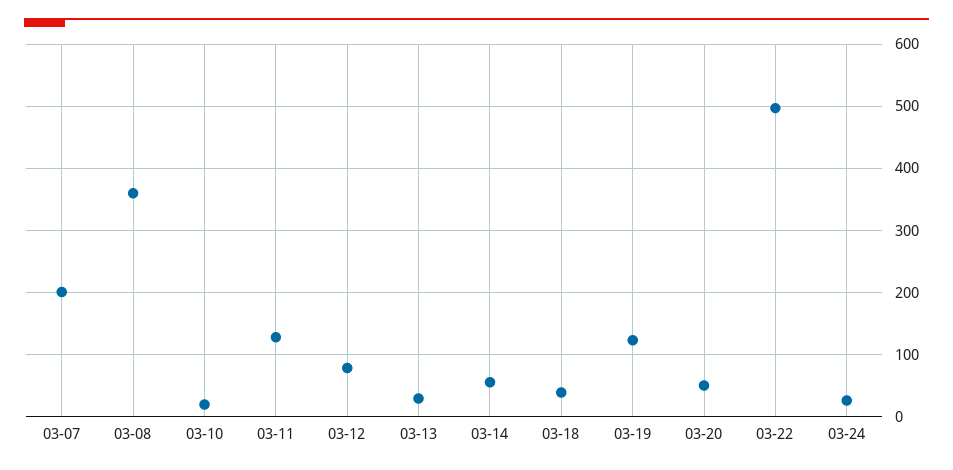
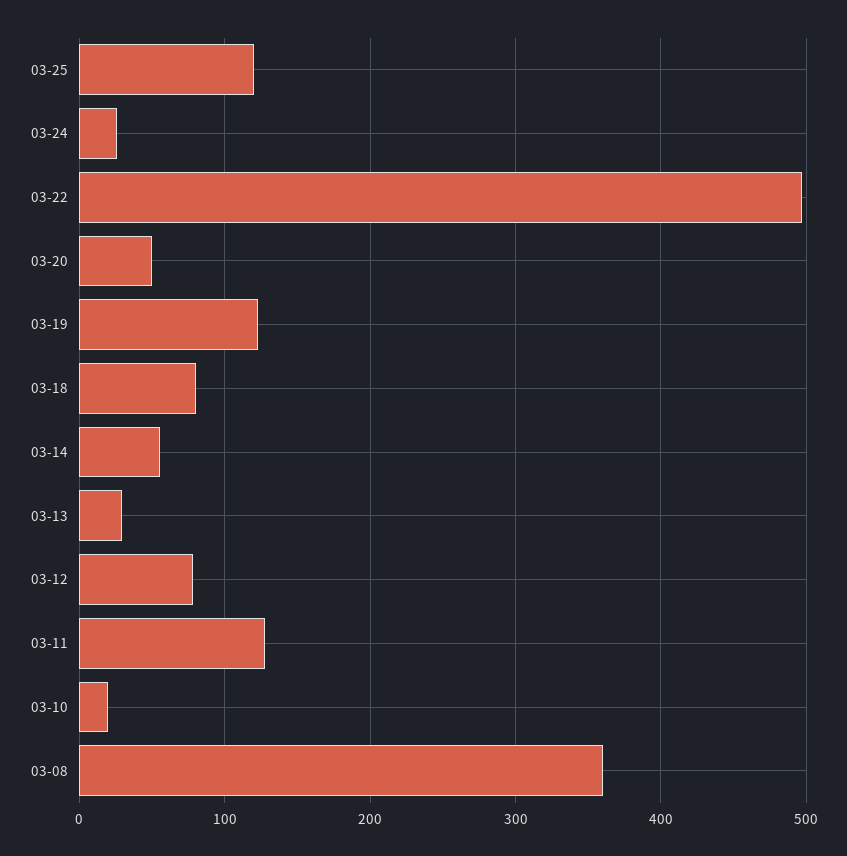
03-07: 200 -> none
03-18: 40 -> 80
03-25: none -> 120

